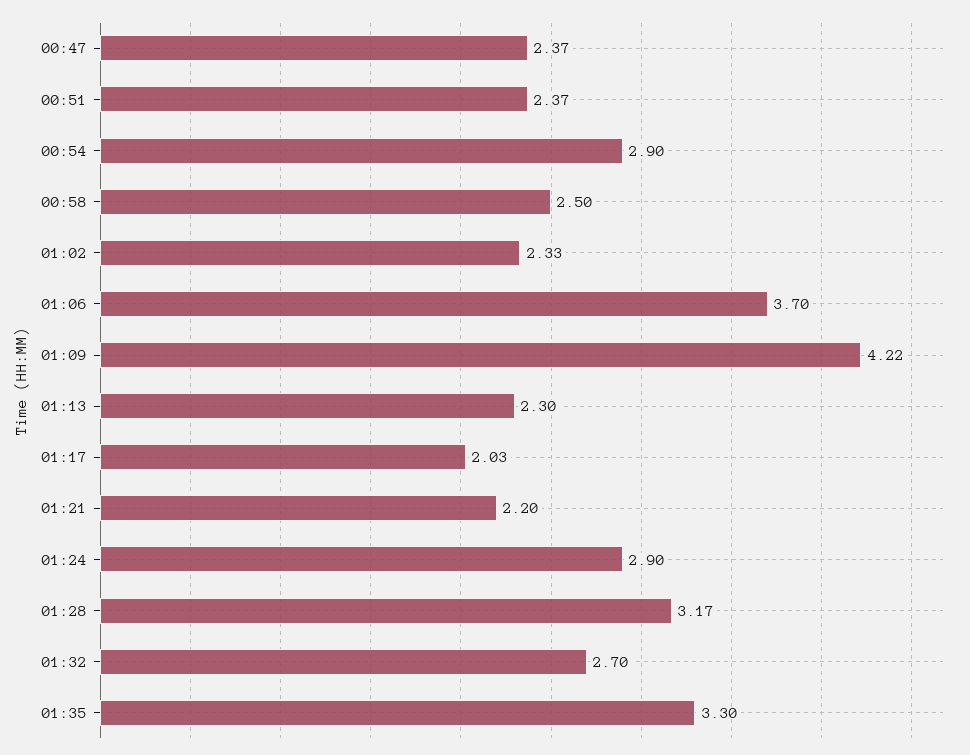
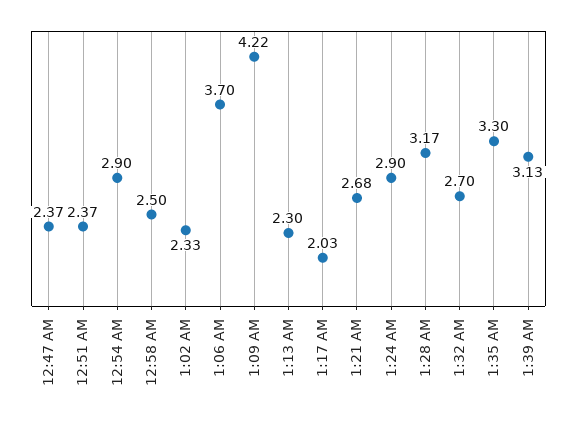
01:21: 2.2 -> 2.68
1:39 AM: none -> 3.13

